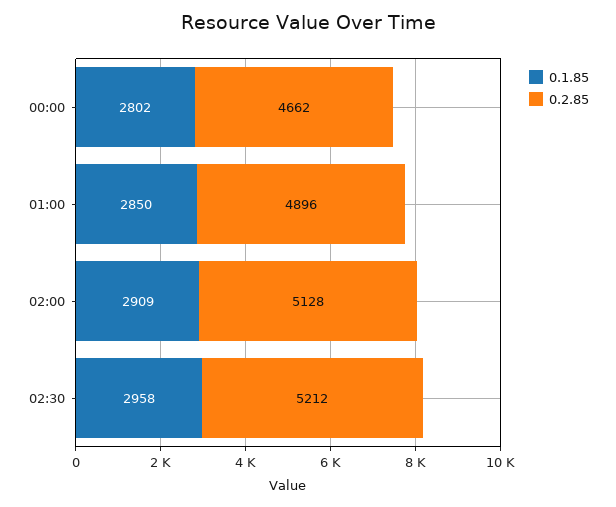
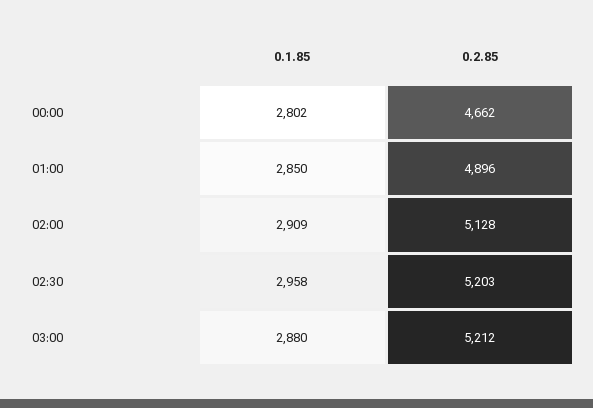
0.2.85, 02:30: 5212 -> 5203
0.1.85, 03:00: none -> 2880
0.2.85, 03:00: none -> 5212

